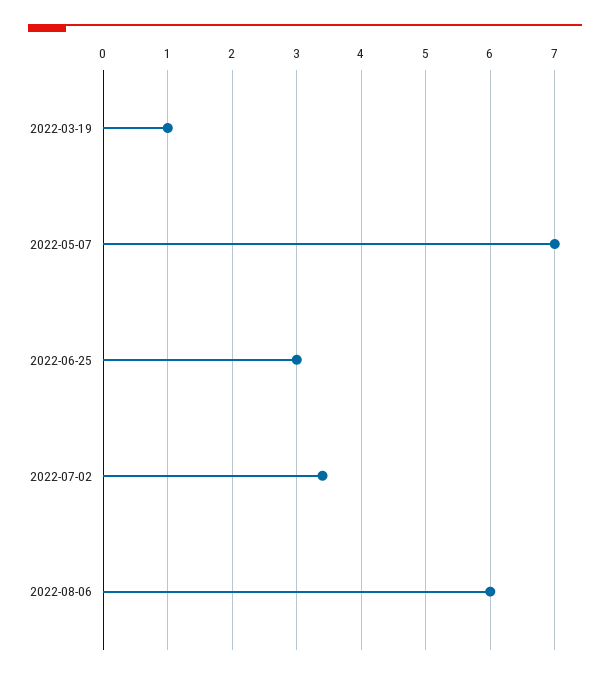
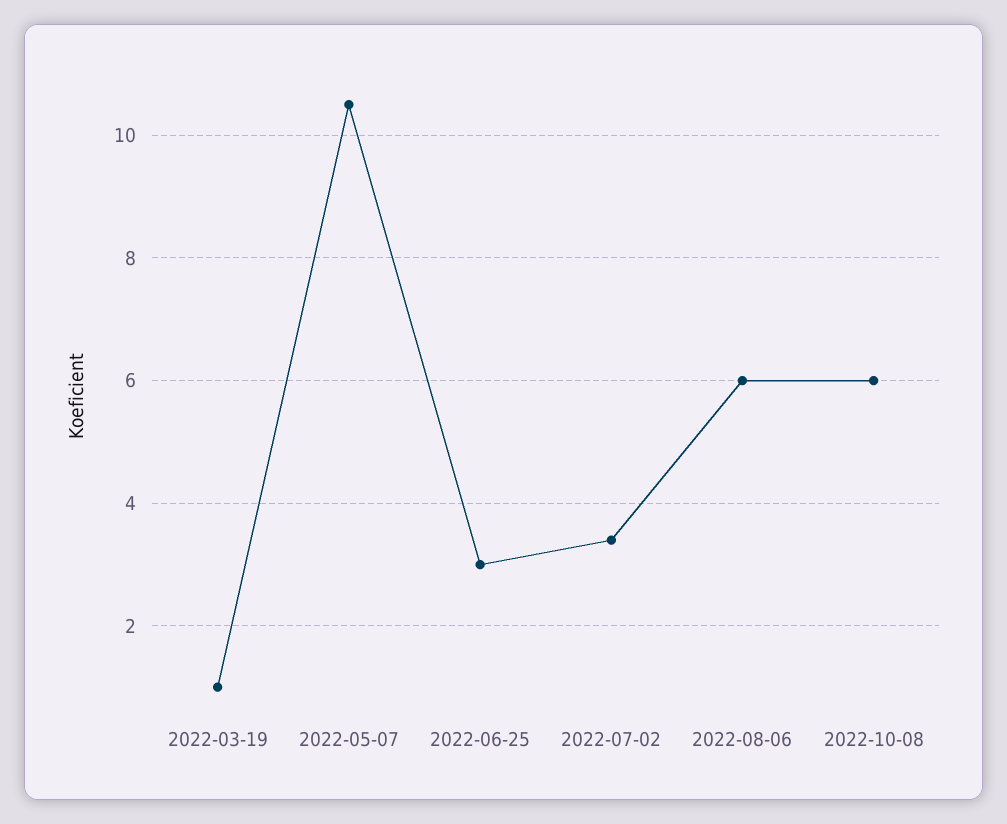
2022-05-07: 7 -> 10.5
2022-10-08: none -> 6

